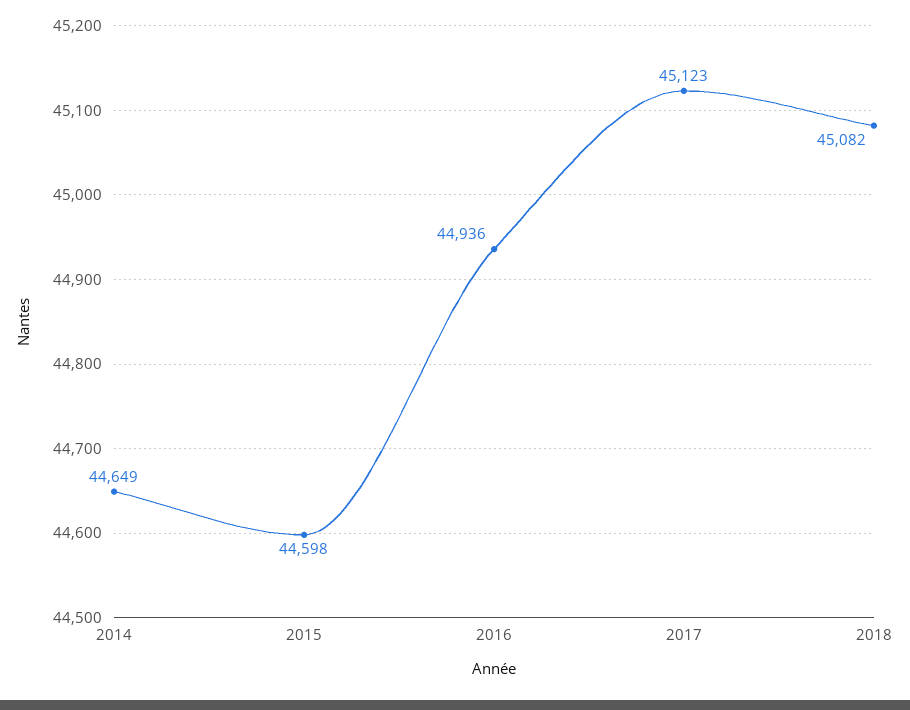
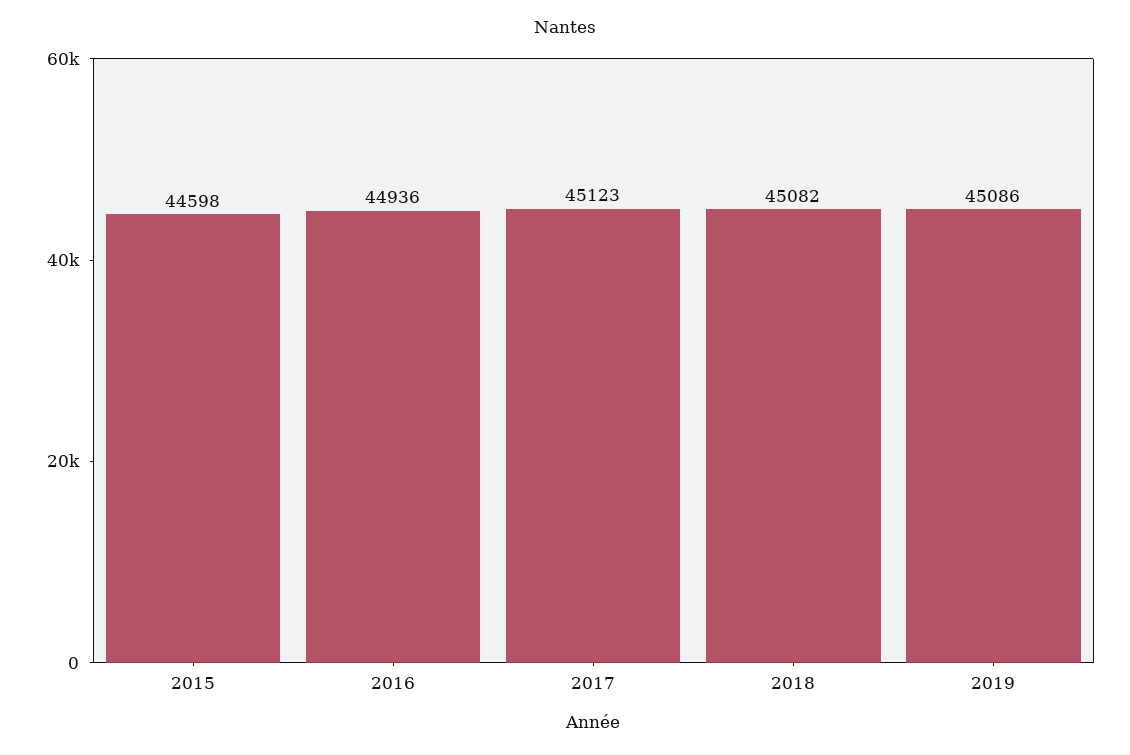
2014: 44649 -> none
2019: none -> 45086

